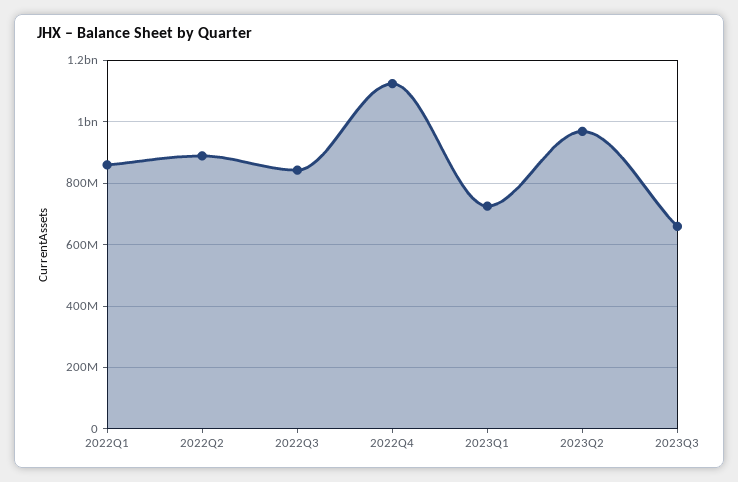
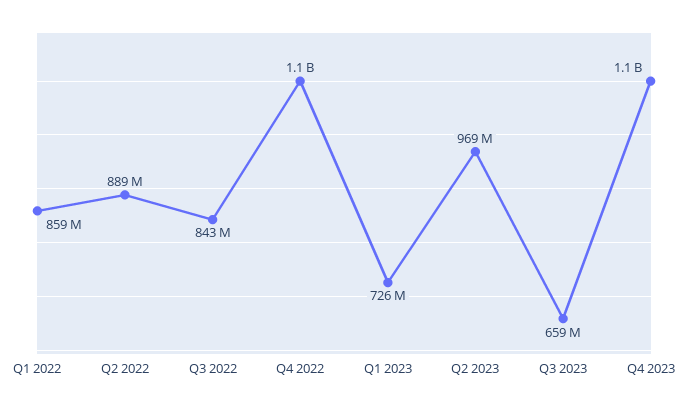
Q4 2023: none -> 1100000000

